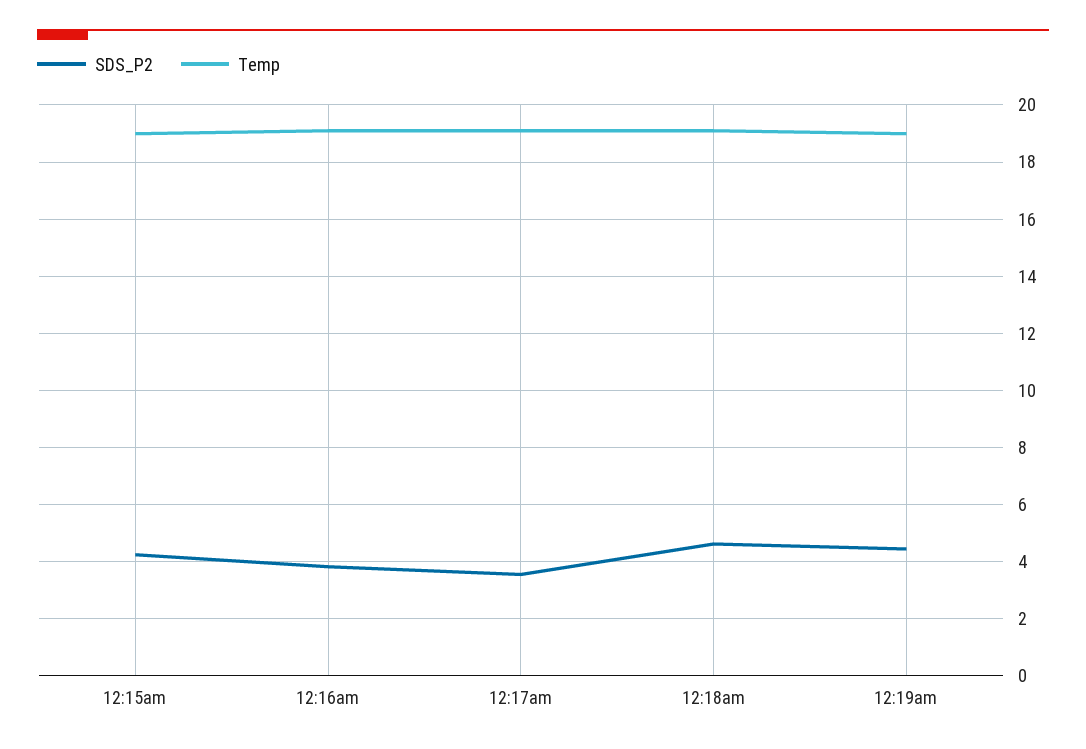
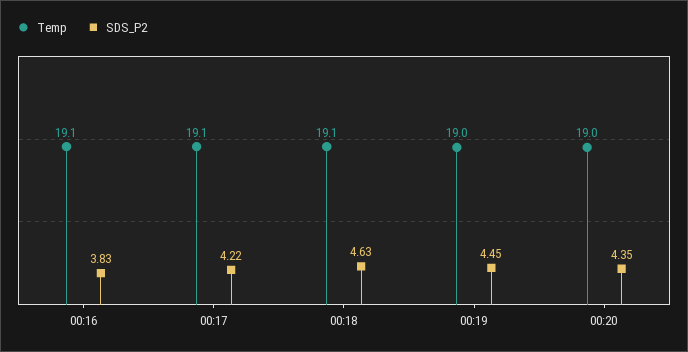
SDS_P2, 12:15am: 4.25 -> none
Temp, 12:15am: 19 -> none
SDS_P2, 12:17am: 3.5 -> 4.22
Temp, 00:20: none -> 19
SDS_P2, 00:20: none -> 4.35

